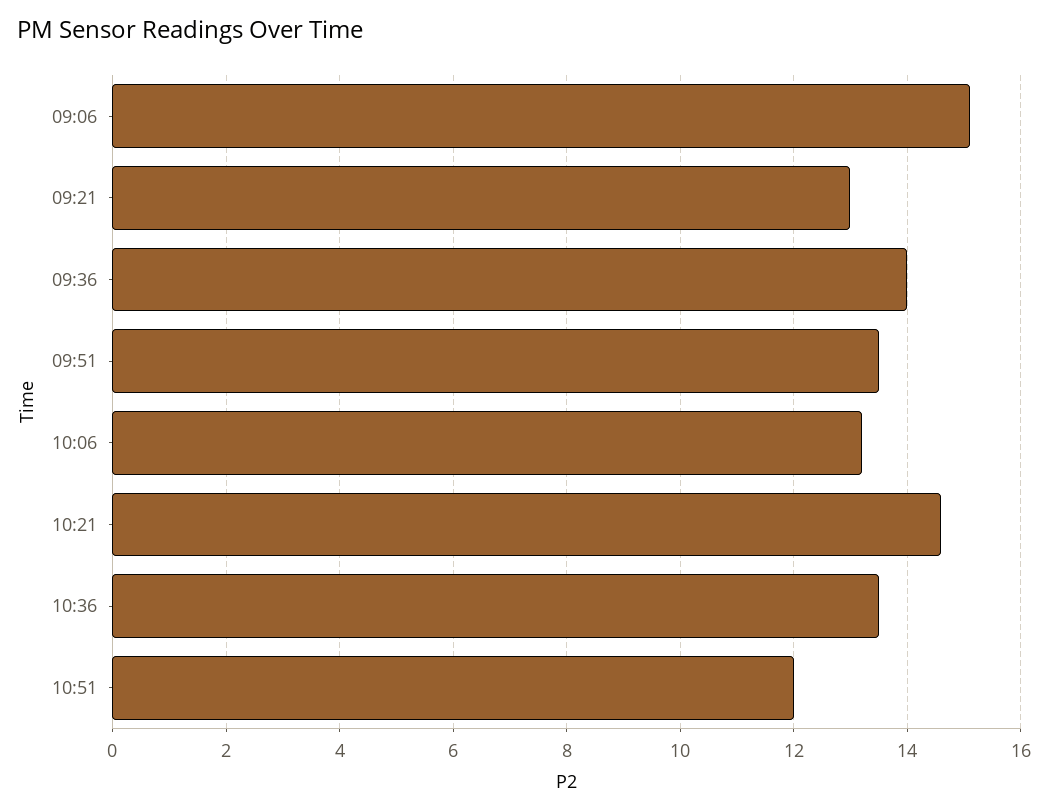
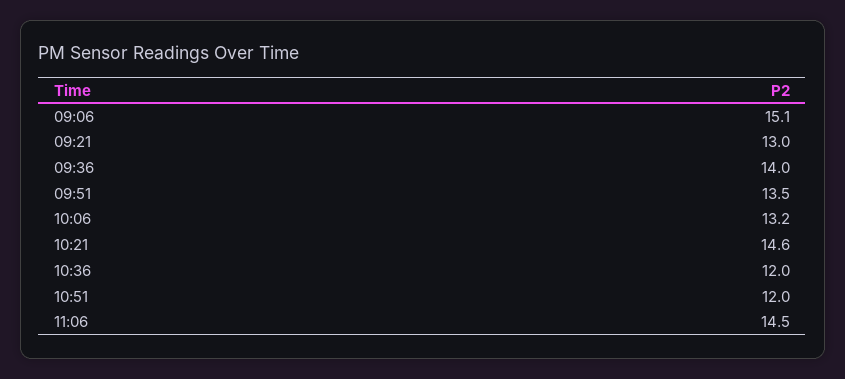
10:36: 13.5 -> 12
11:06: none -> 14.5

